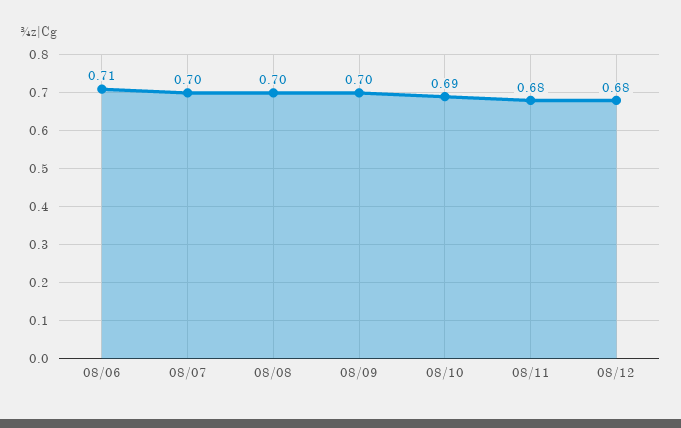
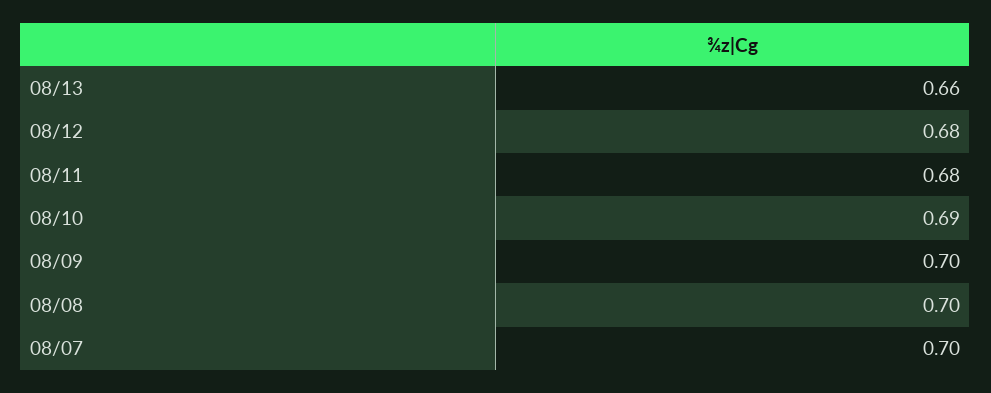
08/06: 0.71 -> none
08/13: none -> 0.66

